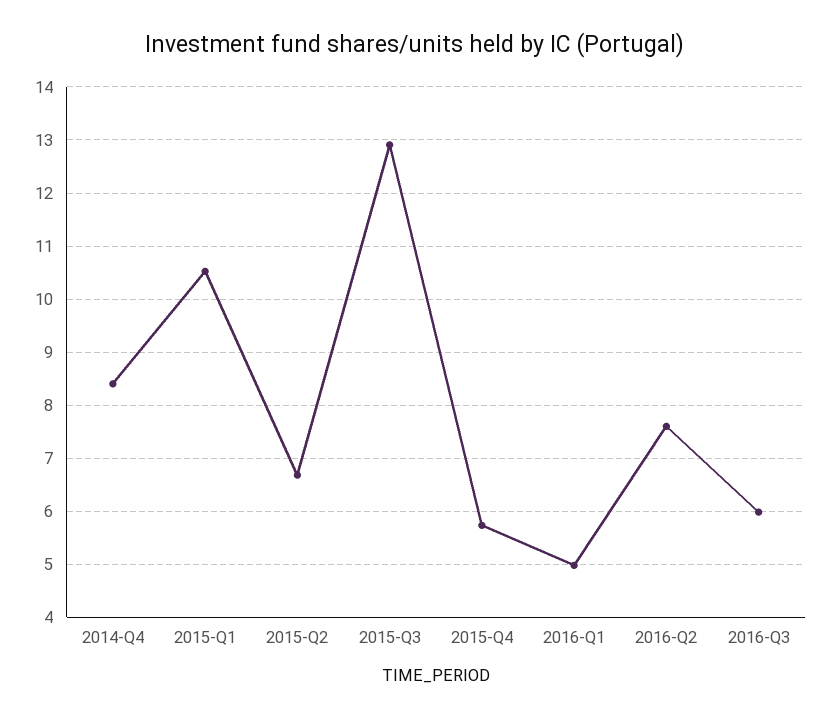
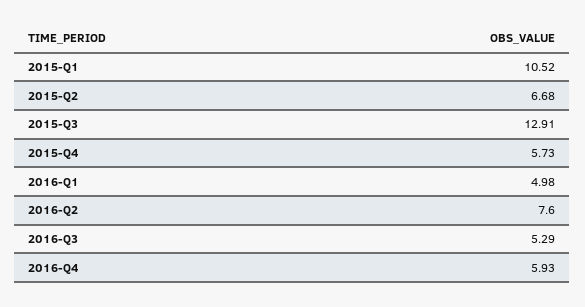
2014-Q4: 8.4 -> none
2016-Q3: 6 -> 5.29
2016-Q4: none -> 5.93

